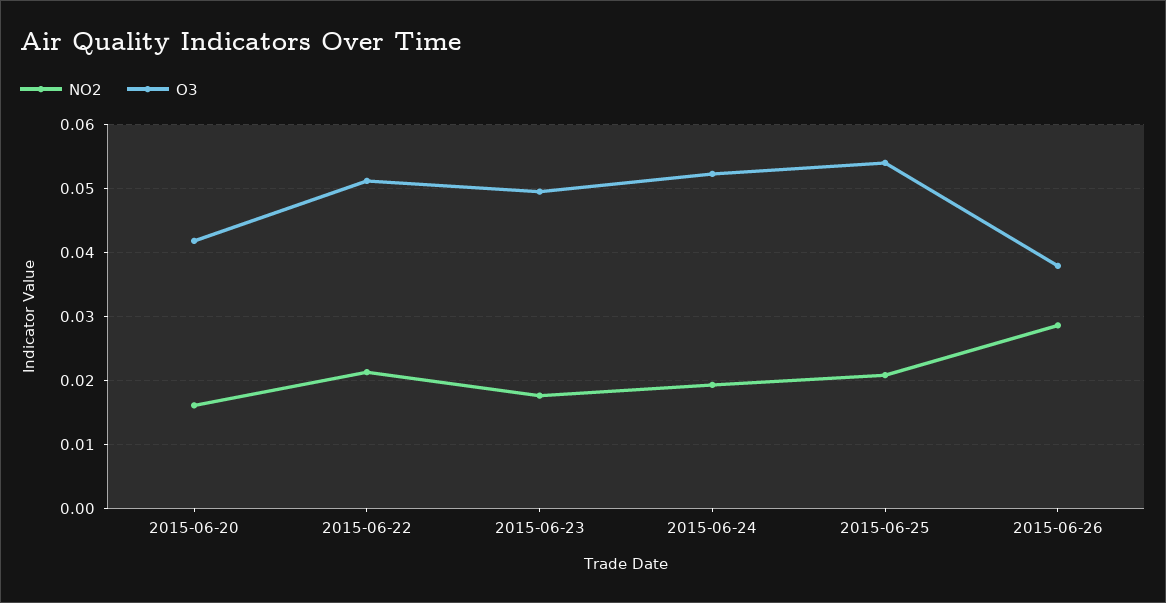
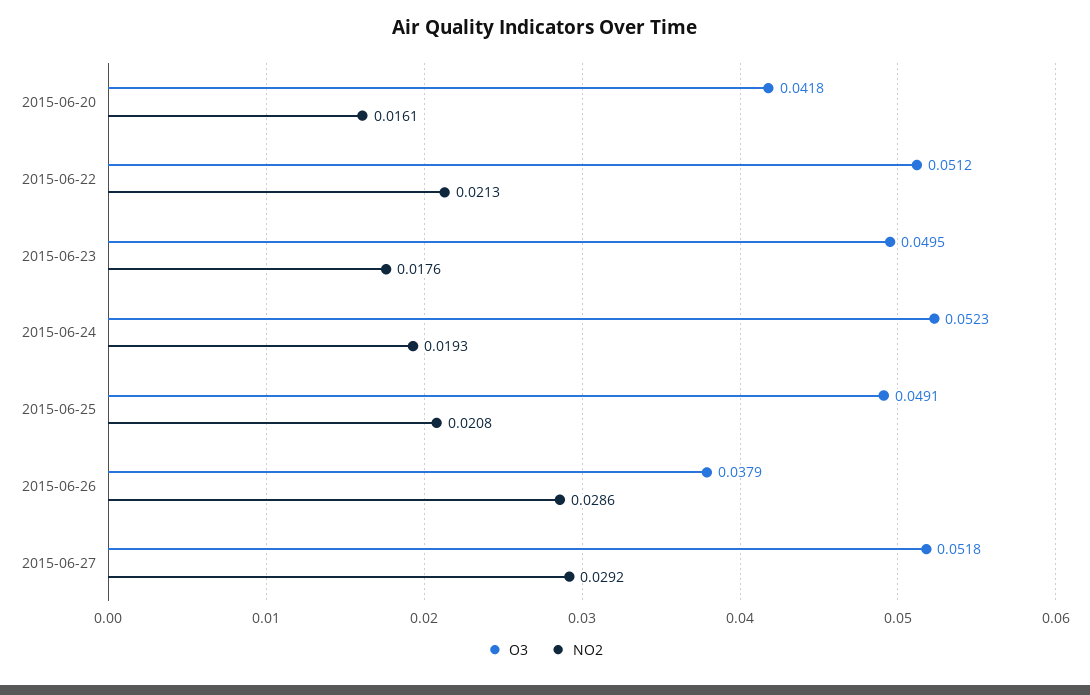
O3, 2015-06-25: 0.054 -> 0.0491
O3, 2015-06-27: none -> 0.0518
NO2, 2015-06-27: none -> 0.0292

